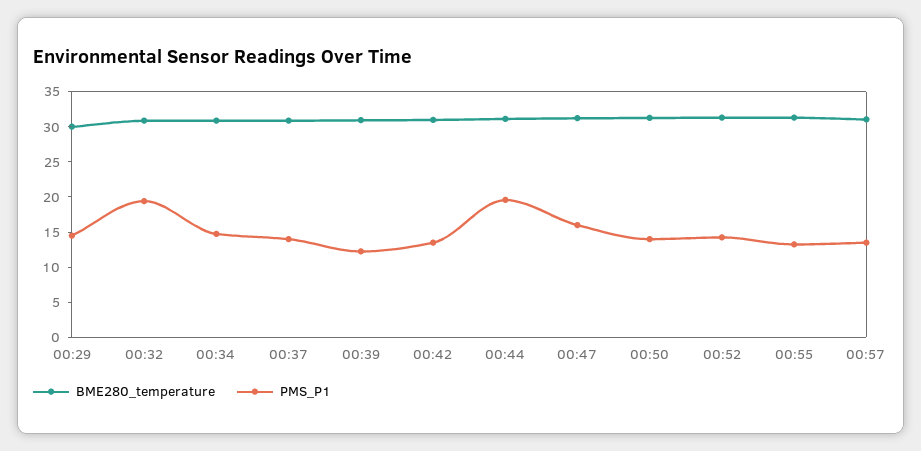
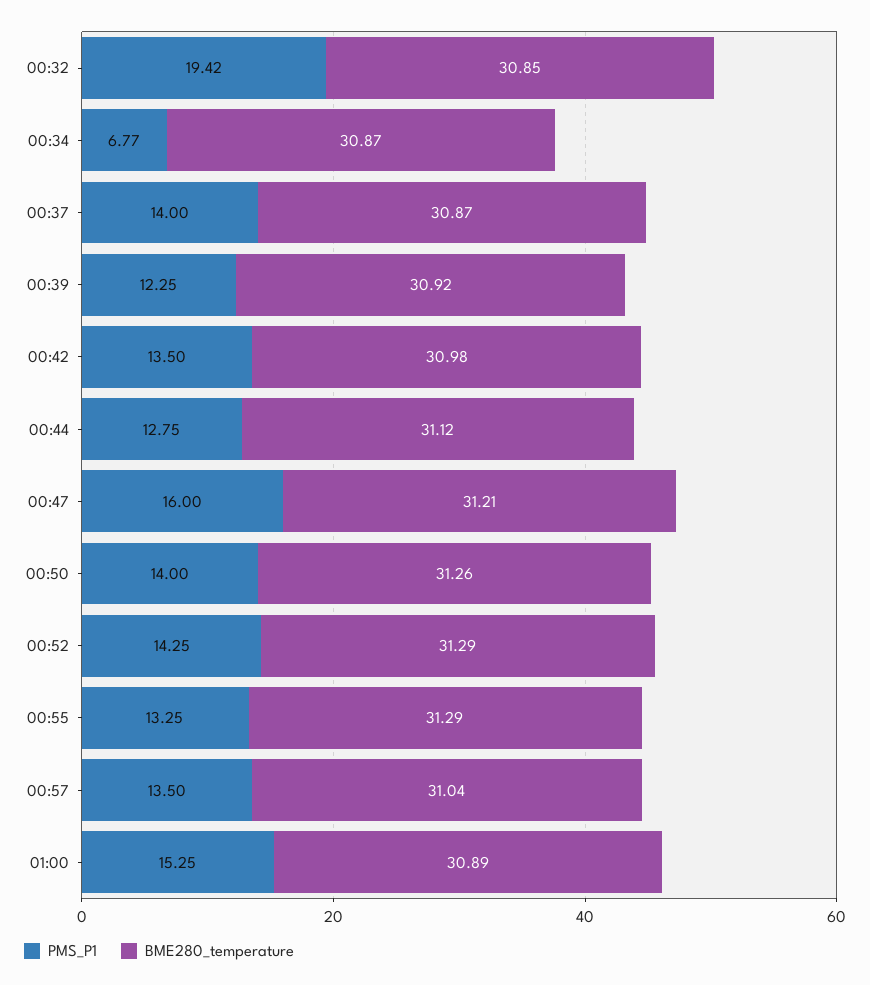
BME280_temperature, 00:29: 30 -> none
PMS_P1, 00:29: 15 -> none
PMS_P1, 00:34: 15 -> 6.77
PMS_P1, 00:44: 20 -> 12.75
PMS_P1, 01:00: none -> 15.25
BME280_temperature, 01:00: none -> 30.89

